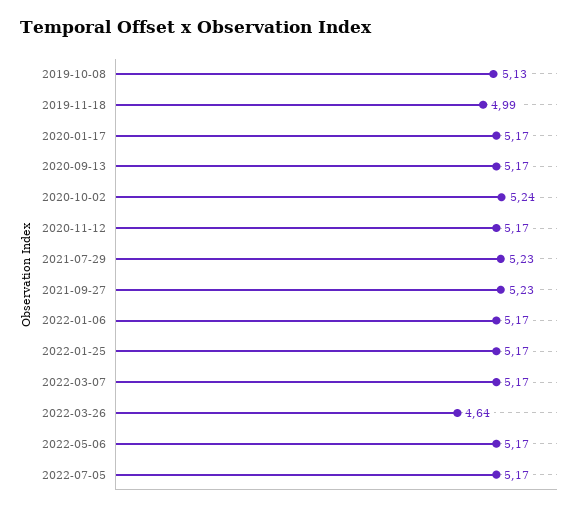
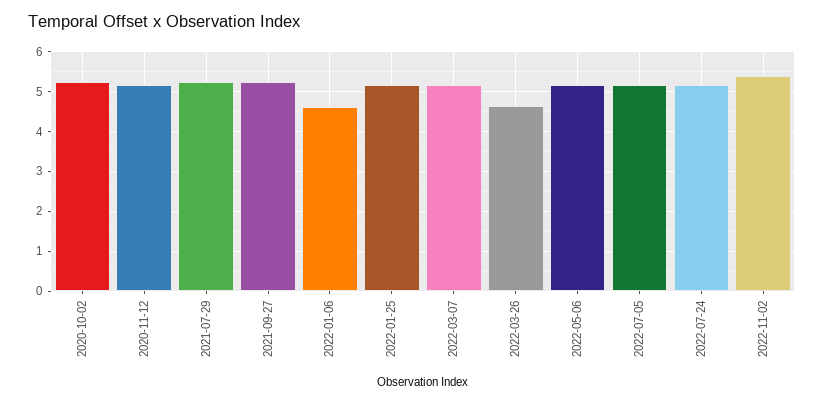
2019-10-08: 5.13 -> none
2019-11-18: 4.99 -> none
2020-01-17: 5.17 -> none
2020-09-13: 5.17 -> none
2022-01-06: 5.17 -> 4.6
2022-07-24: none -> 5.2
2022-11-02: none -> 5.4

